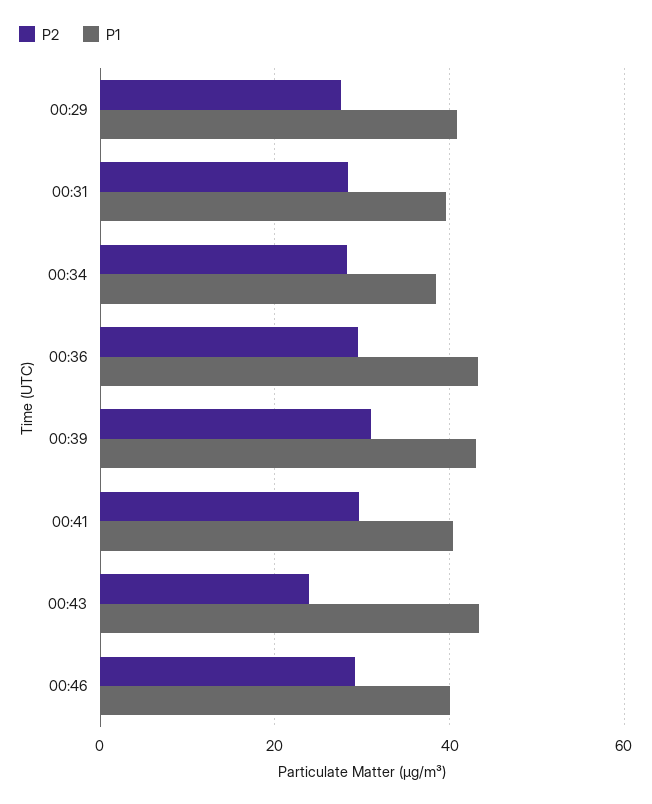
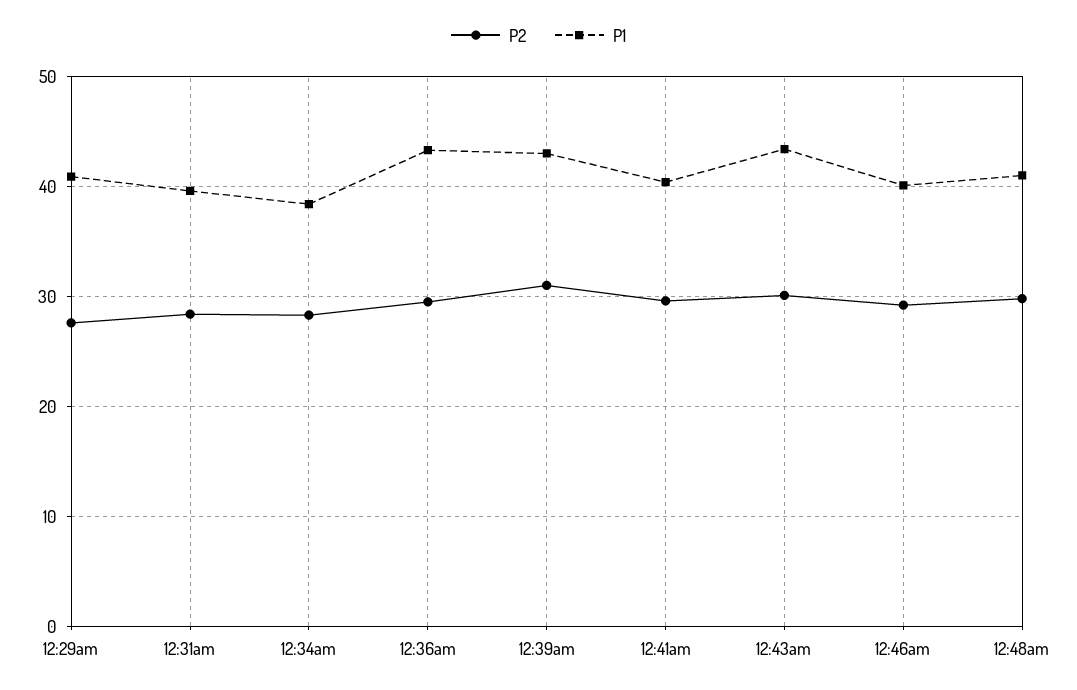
P2, 00:43: 24 -> 30
P2, 12:48am: none -> 30
P1, 12:48am: none -> 41

